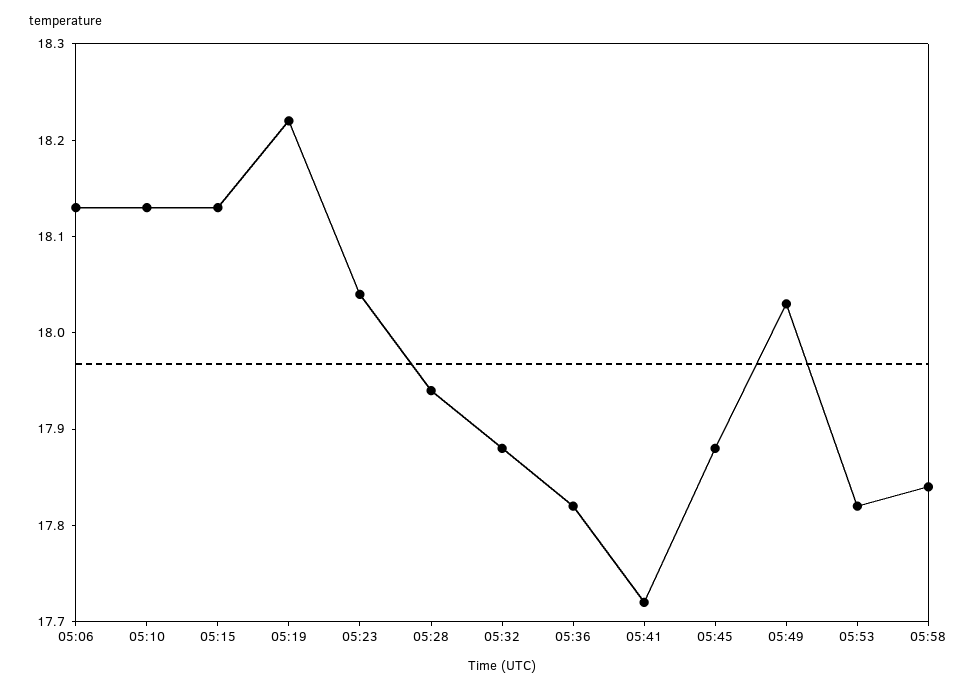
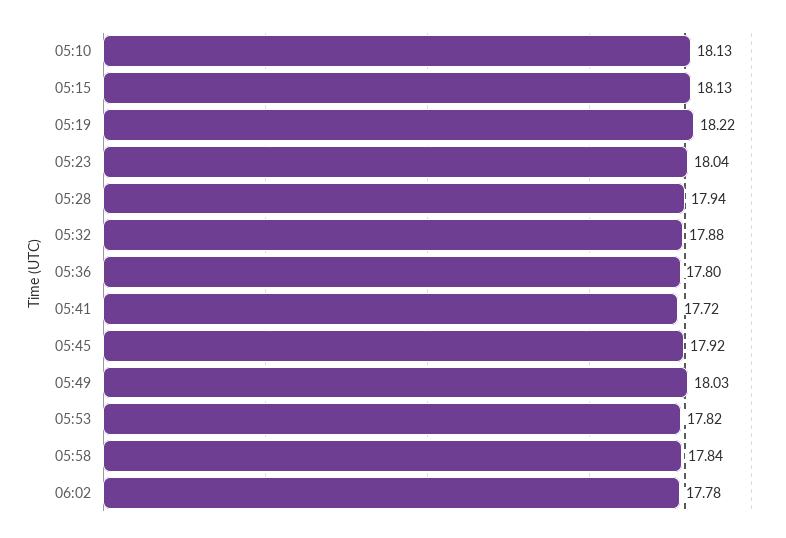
05:06: 18.13 -> none
05:36: 17.82 -> 17.8
05:45: 17.88 -> 17.92
06:02: none -> 17.78

